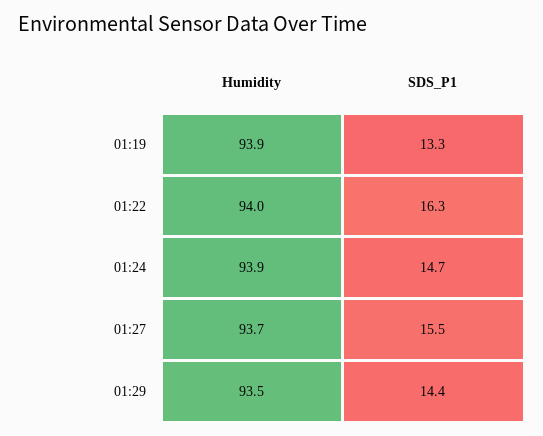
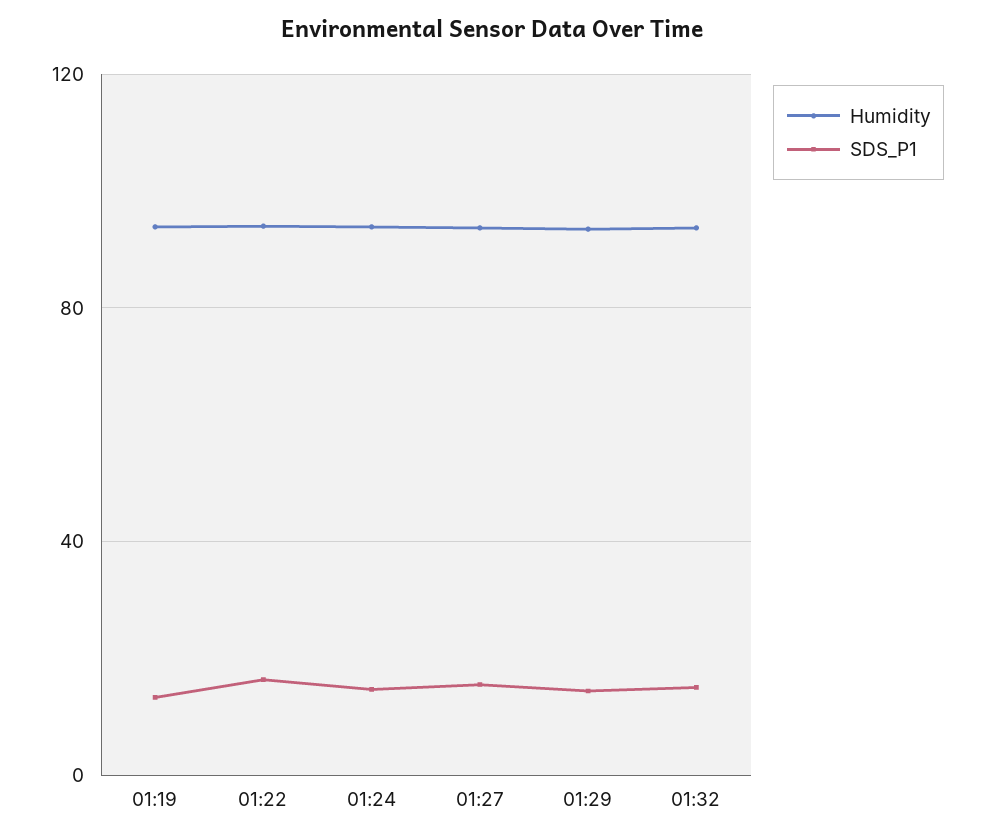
Humidity, 01:32: none -> 95
SDS_P1, 01:32: none -> 15

